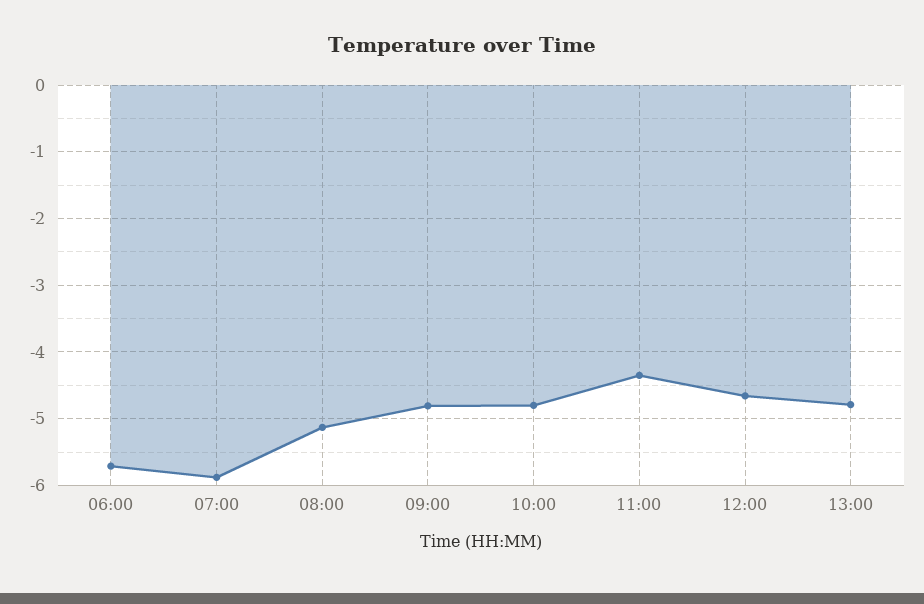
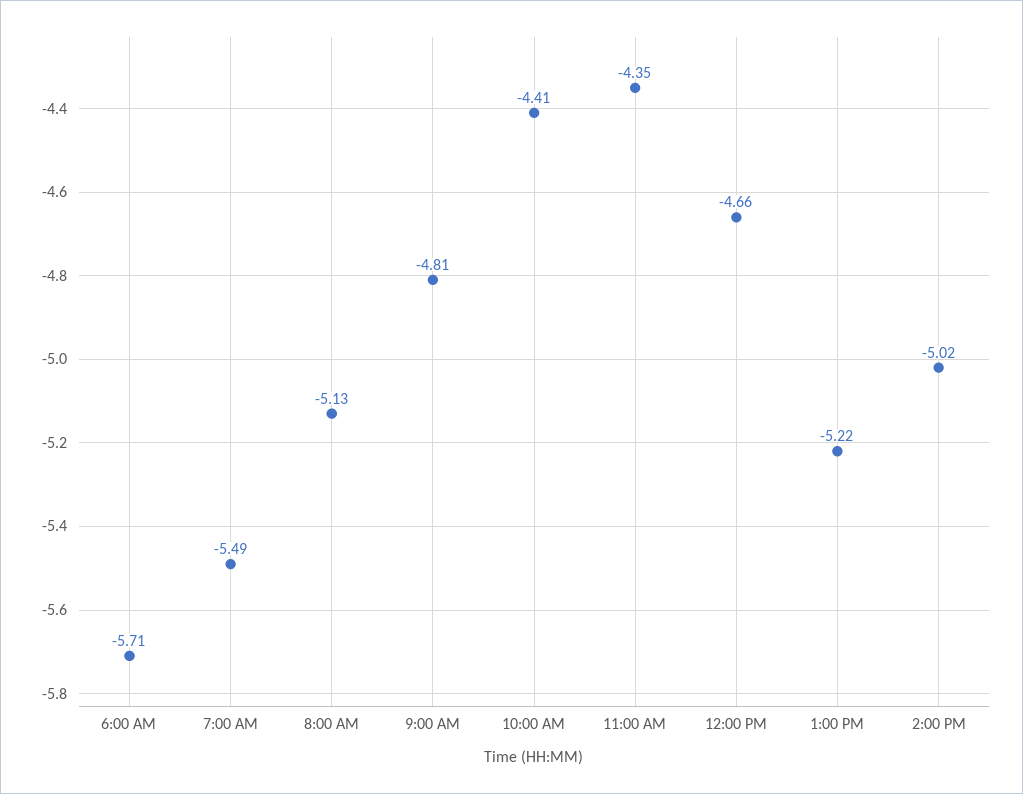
07:00: -5.9 -> -5.49
10:00: -4.8 -> -4.41
13:00: -4.8 -> -5.22
2:00 PM: none -> -5.02

